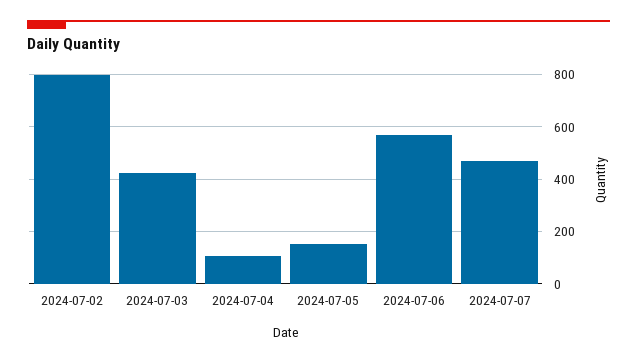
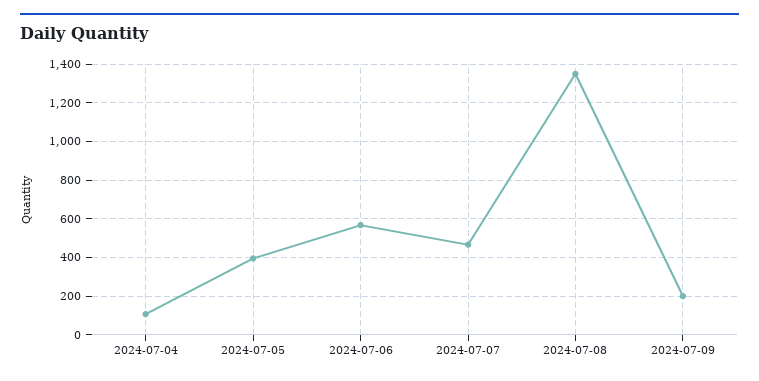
2024-07-02: 800 -> none
2024-07-03: 425 -> none
2024-07-05: 150 -> 400
2024-07-08: none -> 1350
2024-07-09: none -> 200

